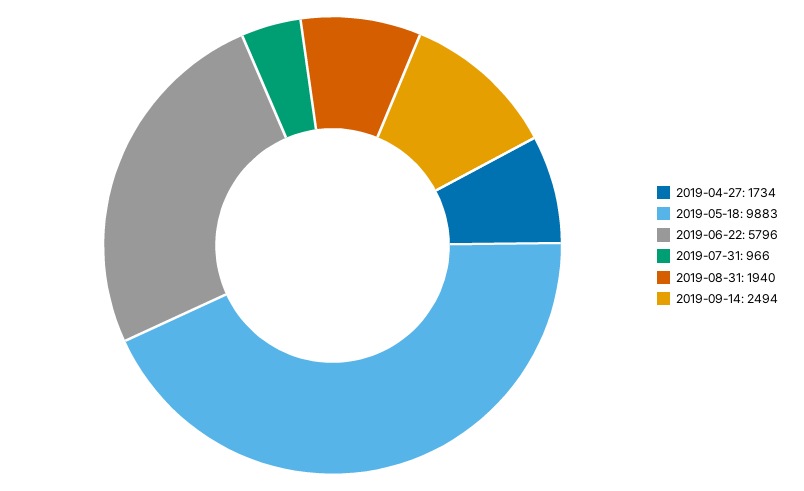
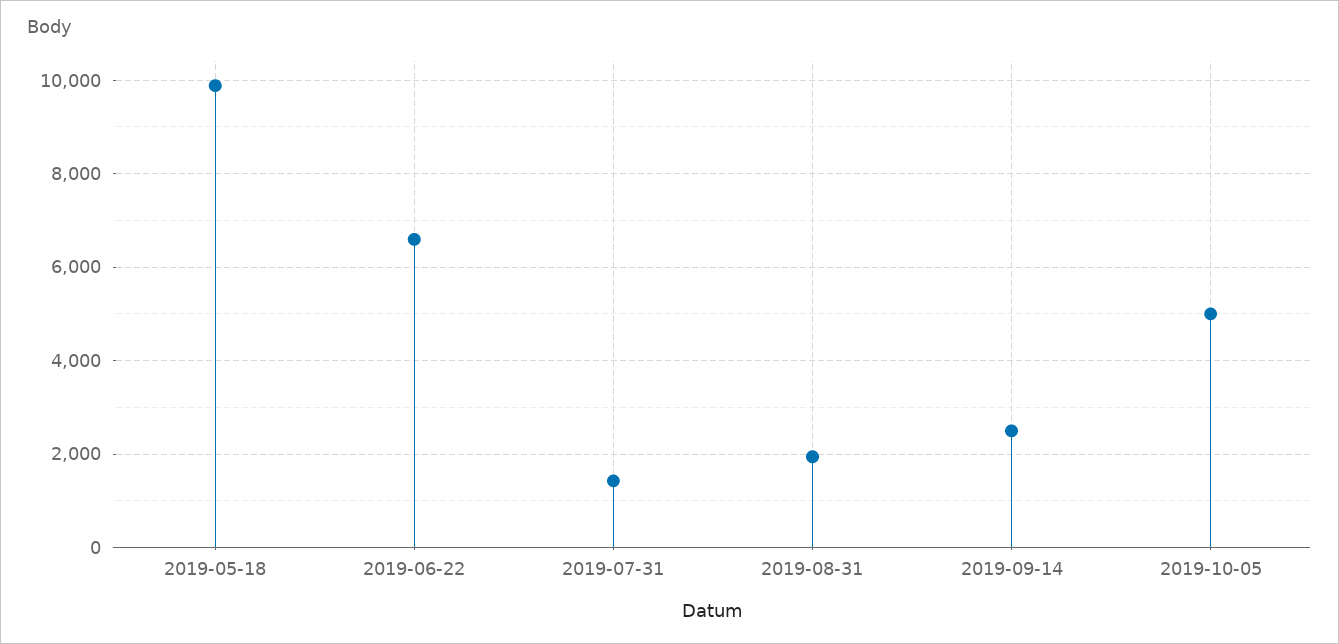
2019-04-27: 1734 -> none
2019-06-22: 5796 -> 6600
2019-07-31: 966 -> 1400
2019-10-05: none -> 5000

